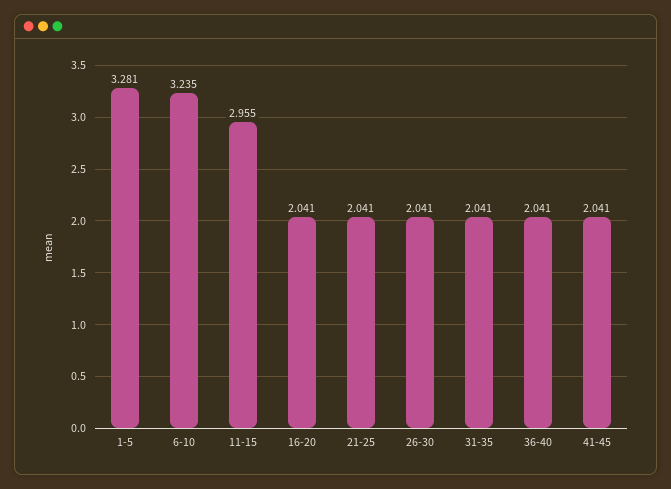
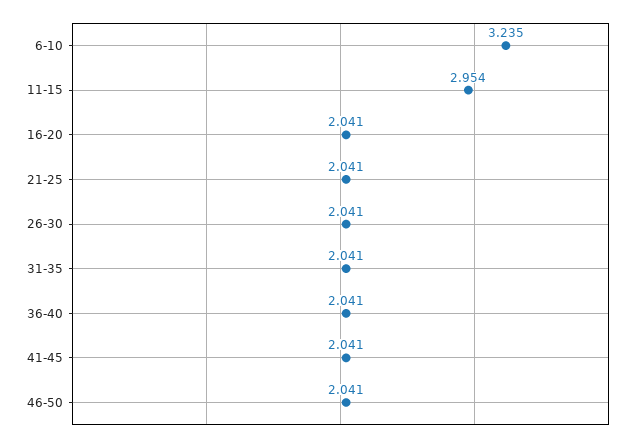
1-5: 3.281 -> none
11-15: 2.955 -> 2.954
46-50: none -> 2.041

